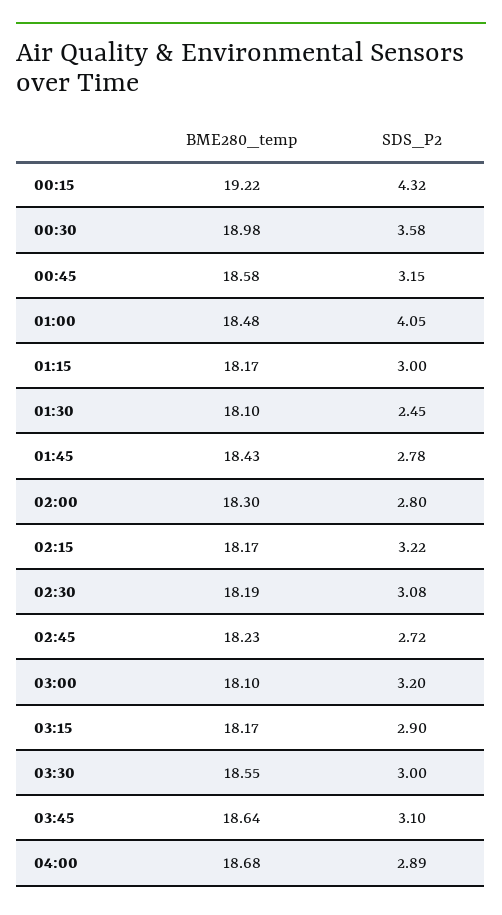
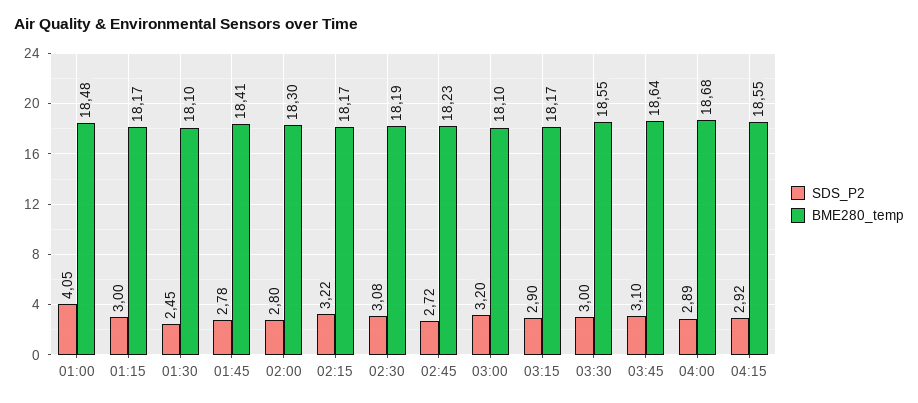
BME280_temp, 00:15: 19.22 -> none
SDS_P2, 00:15: 4.32 -> none
BME280_temp, 00:30: 18.98 -> none
SDS_P2, 00:30: 3.58 -> none
BME280_temp, 00:45: 18.58 -> none
SDS_P2, 00:45: 3.15 -> none
BME280_temp, 01:45: 18.43 -> 18.41
SDS_P2, 04:15: none -> 2.92
BME280_temp, 04:15: none -> 18.55

